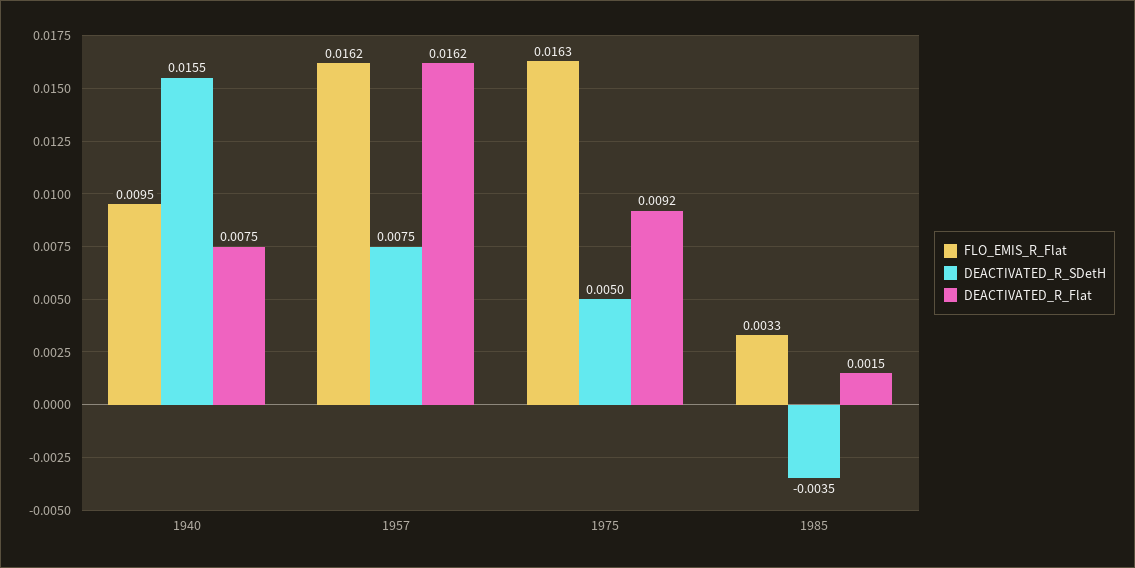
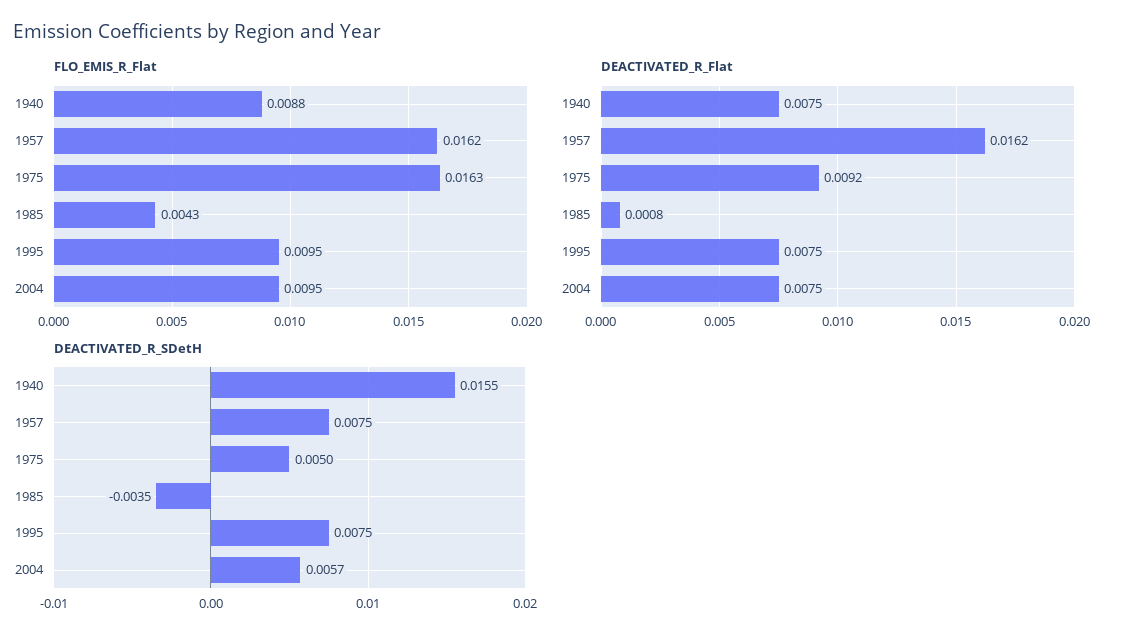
FLO_EMIS_R_Flat, 1940: 0.0095 -> 0.0088
FLO_EMIS_R_Flat, 1985: 0.0033 -> 0.0043
DEACTIVATED_R_Flat, 1985: 0.0015 -> 0.0008
FLO_EMIS_R_Flat, 1995: none -> 0.0095
FLO_EMIS_R_Flat, 2004: none -> 0.0095
DEACTIVATED_R_Flat, 1995: none -> 0.0075
DEACTIVATED_R_Flat, 2004: none -> 0.0075
DEACTIVATED_R_SDetH, 1995: none -> 0.0075
DEACTIVATED_R_SDetH, 2004: none -> 0.0057

